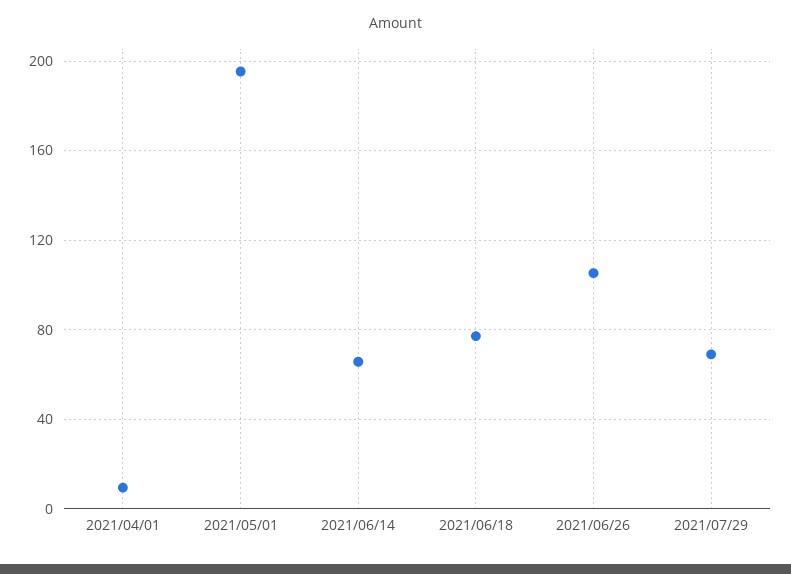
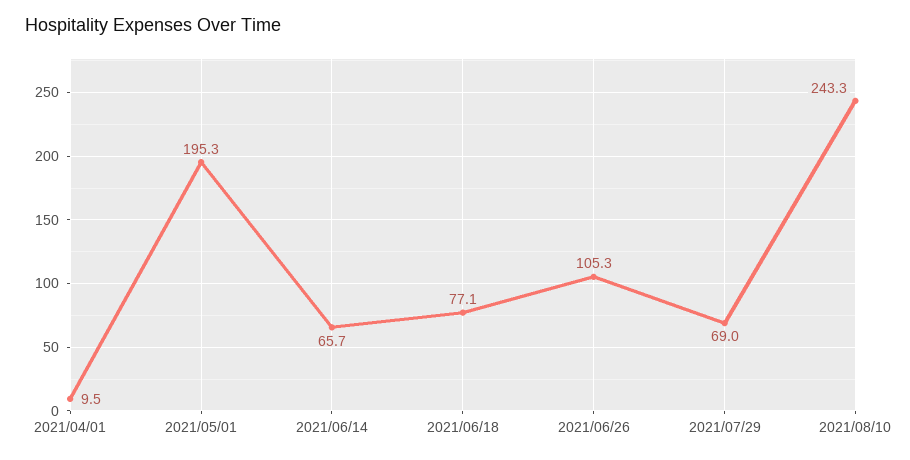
2021/08/10: none -> 243.3

